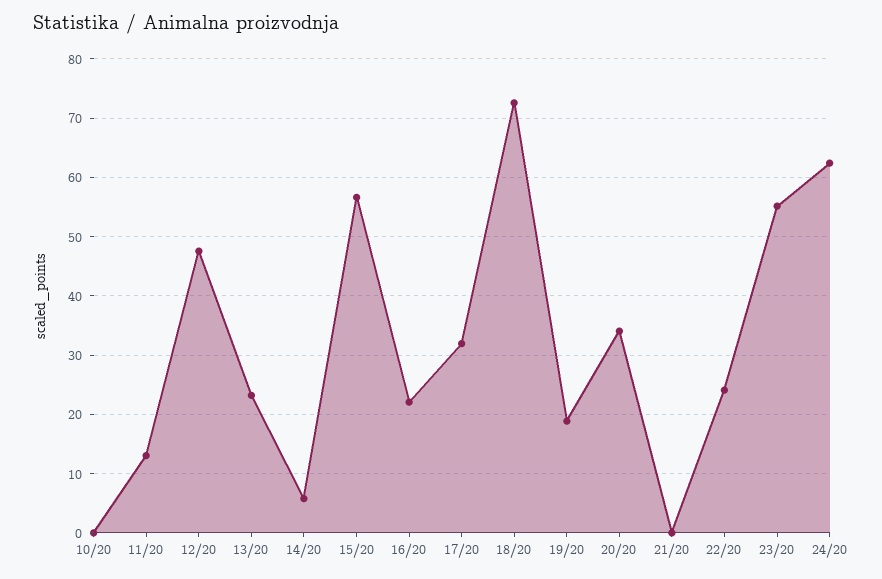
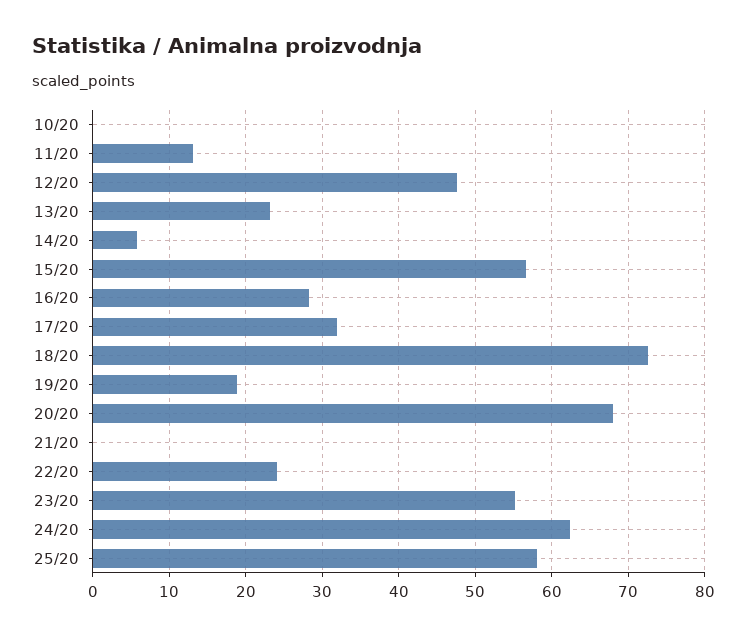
16/20: 22 -> 28
20/20: 34 -> 68
25/20: none -> 58

